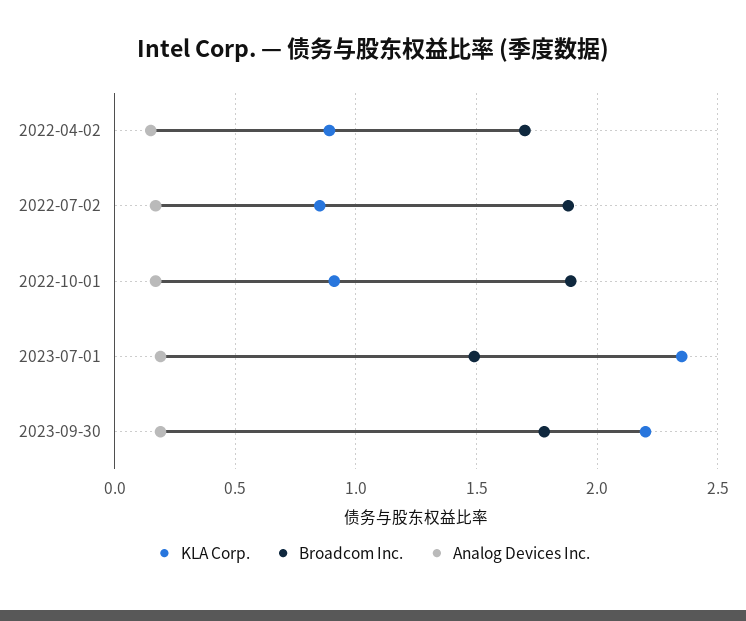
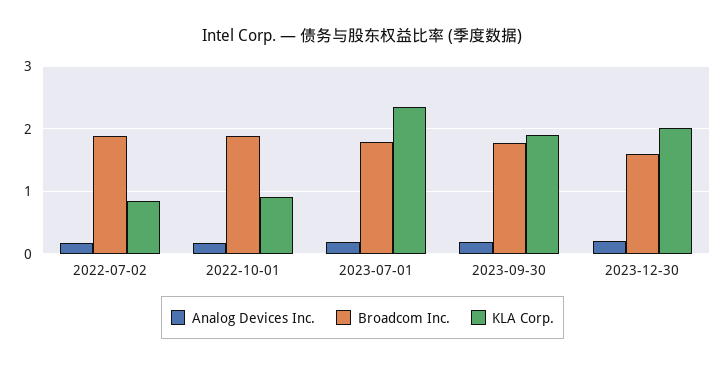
KLA Corp., 2022-04-02: 0.9 -> none
Broadcom Inc., 2022-04-02: 1.7 -> none
Analog Devices Inc., 2022-04-02: 0.15 -> none
Broadcom Inc., 2023-07-01: 1.5 -> 1.8
KLA Corp., 2023-09-30: 2.2 -> 1.9
Analog Devices Inc., 2023-12-30: none -> 0.2
Broadcom Inc., 2023-12-30: none -> 1.6
KLA Corp., 2023-12-30: none -> 2

